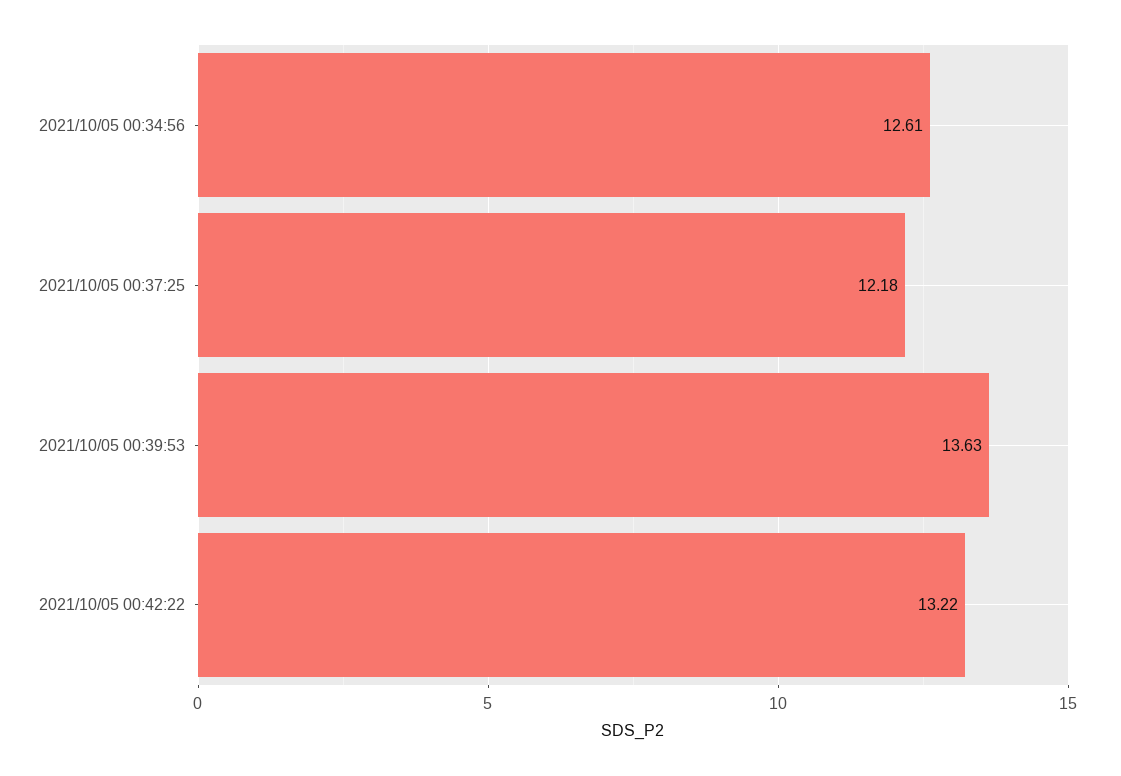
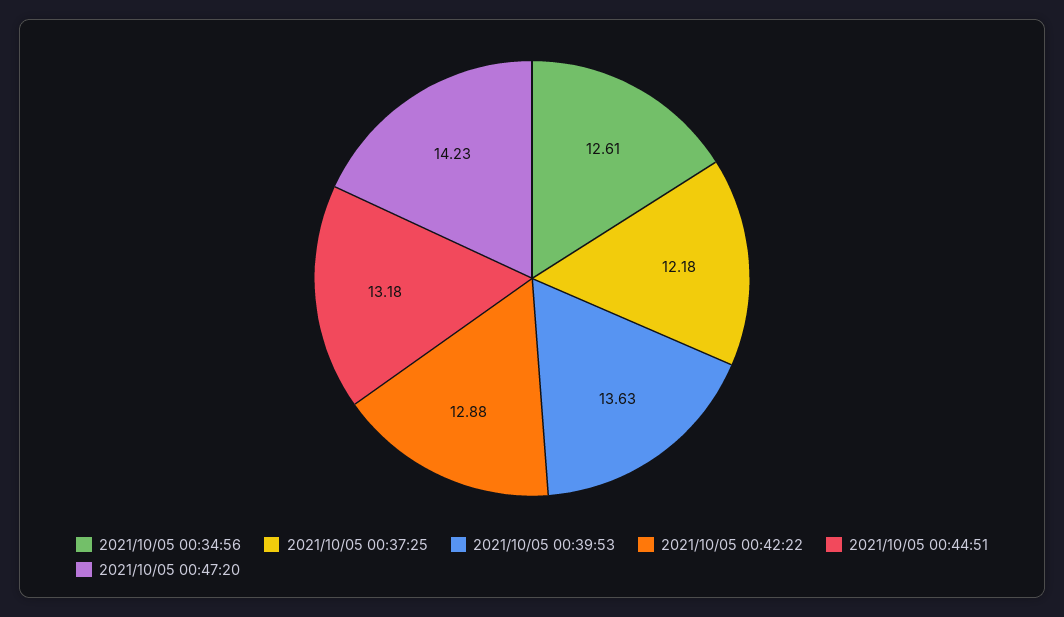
2021/10/05 00:42:22: 13.22 -> 12.88
2021/10/05 00:44:51: none -> 13.18
2021/10/05 00:47:20: none -> 14.23

